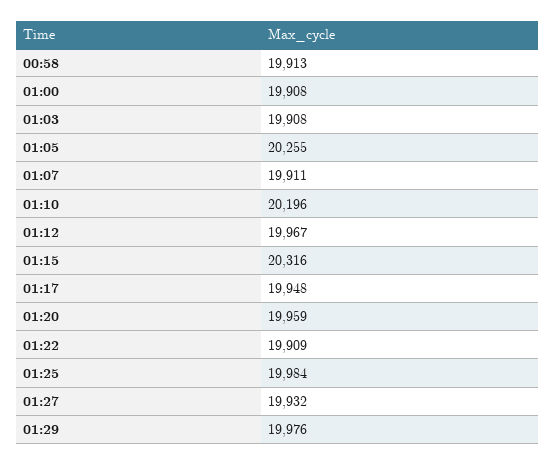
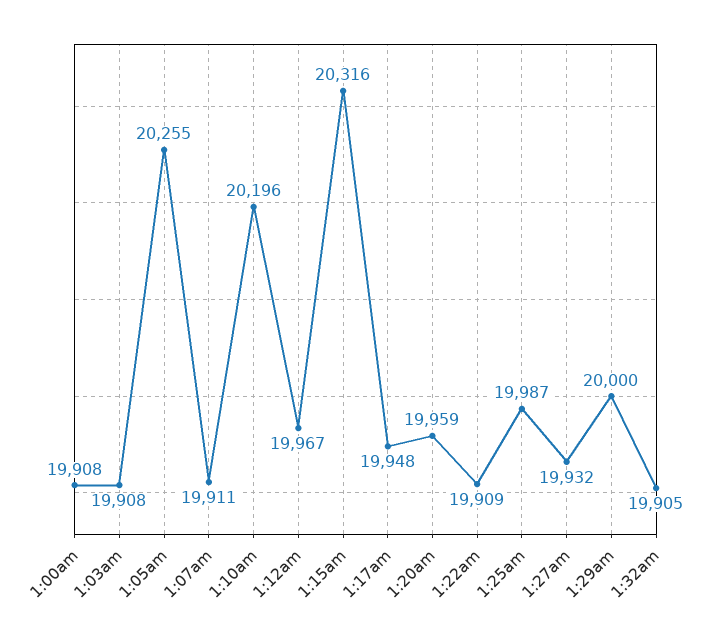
00:58: 19913 -> none
01:25: 19984 -> 19987
01:29: 19976 -> 20000
1:32am: none -> 19905

